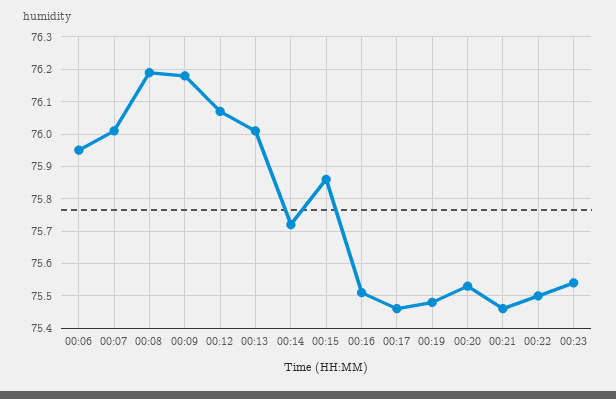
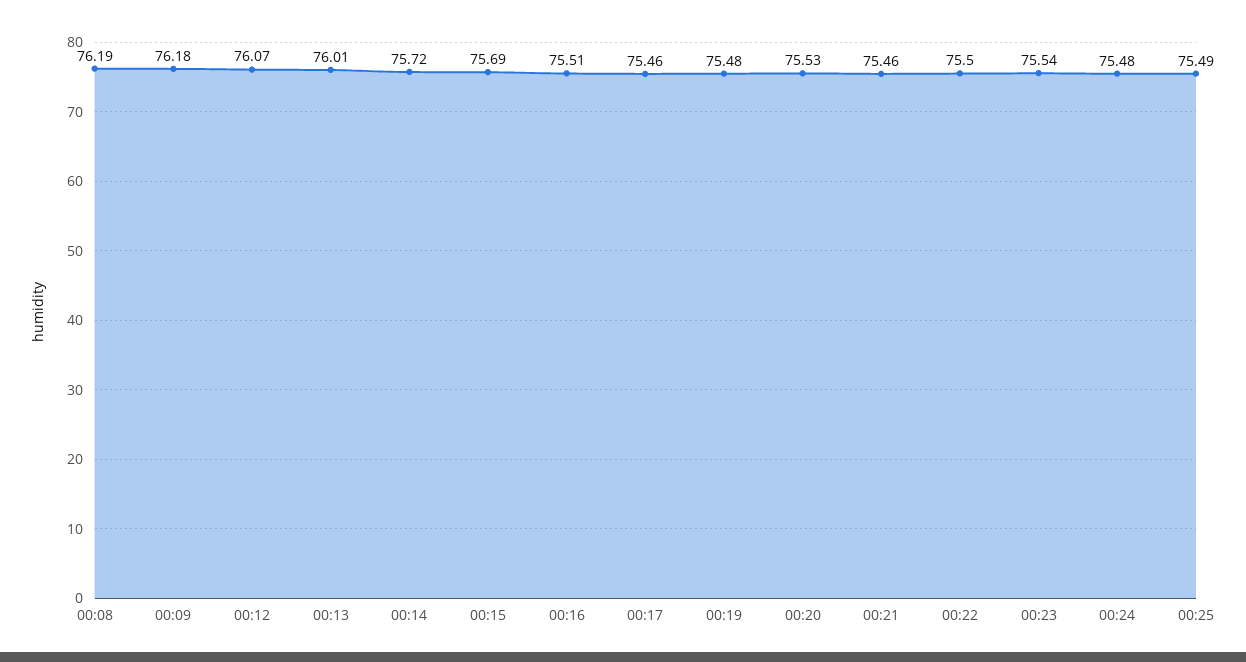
00:06: 75.95 -> none
00:07: 76 -> none
00:15: 75.85 -> 75.69
00:24: none -> 75.48
00:25: none -> 75.49

